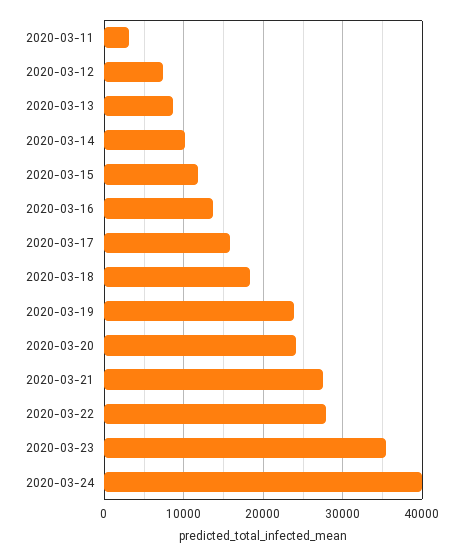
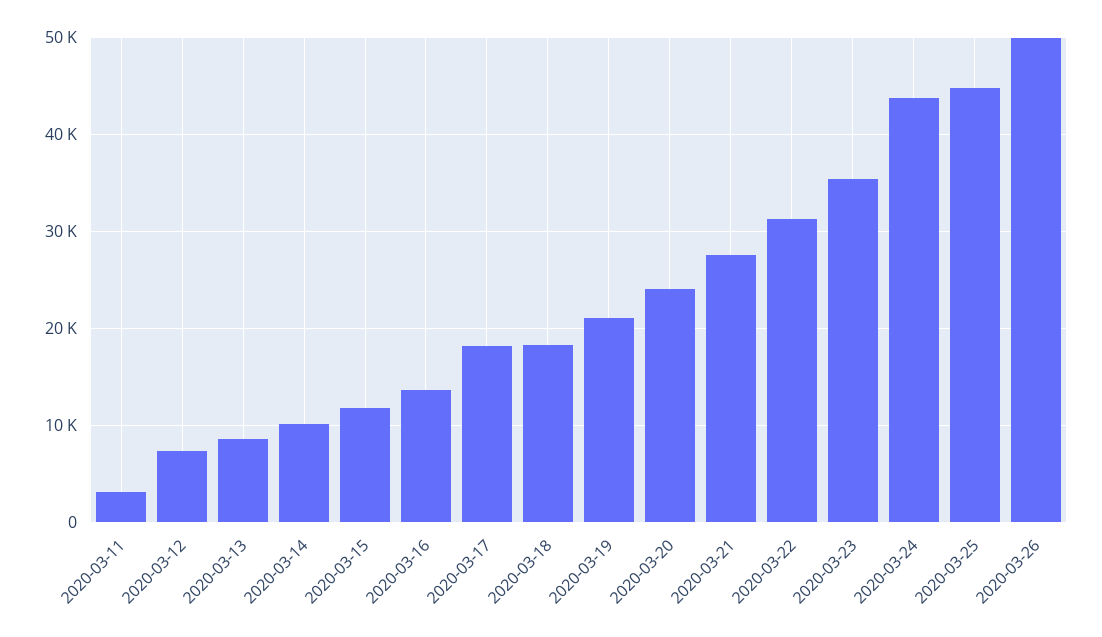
2020-03-17: 16000 -> 18000
2020-03-19: 24000 -> 21000
2020-03-22: 28000 -> 31000
2020-03-24: 40000 -> 44000
2020-03-25: none -> 45000
2020-03-26: none -> 50000

